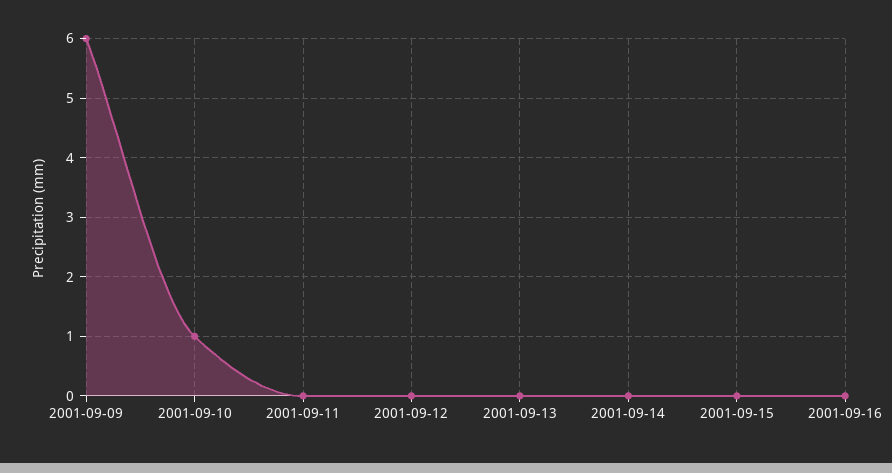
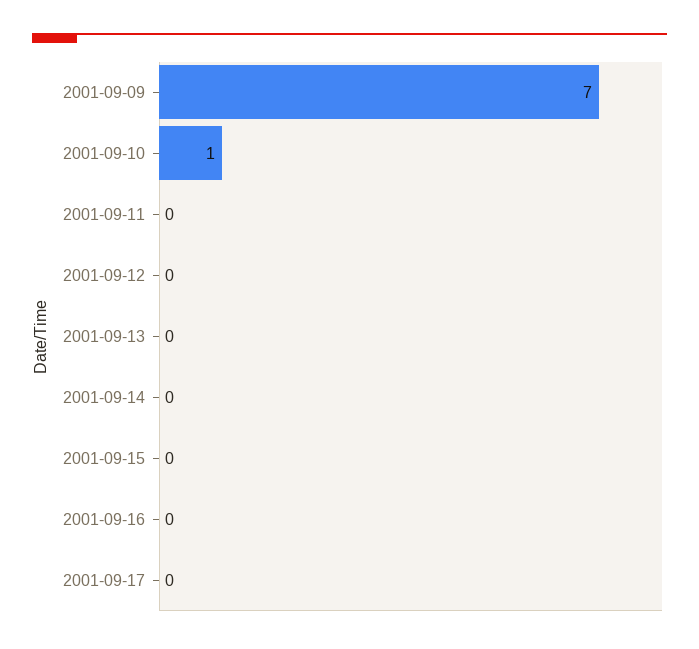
2001-09-09: 6 -> 7
2001-09-17: none -> 0

